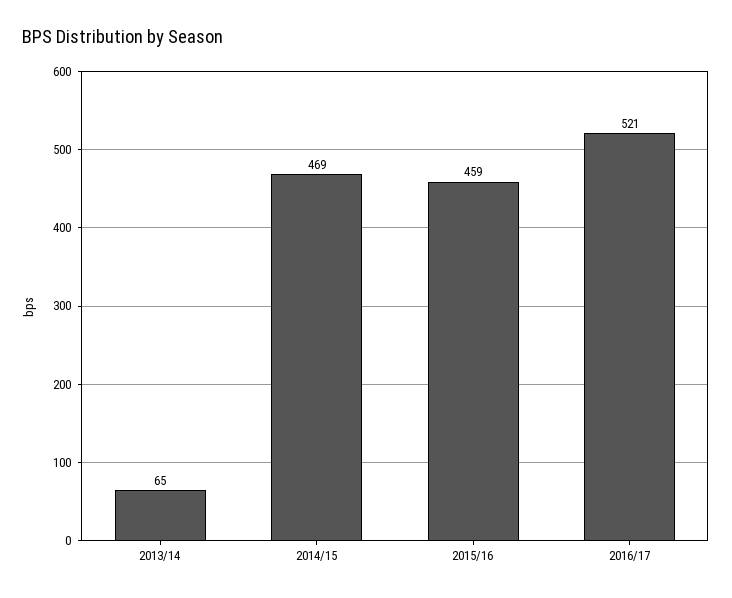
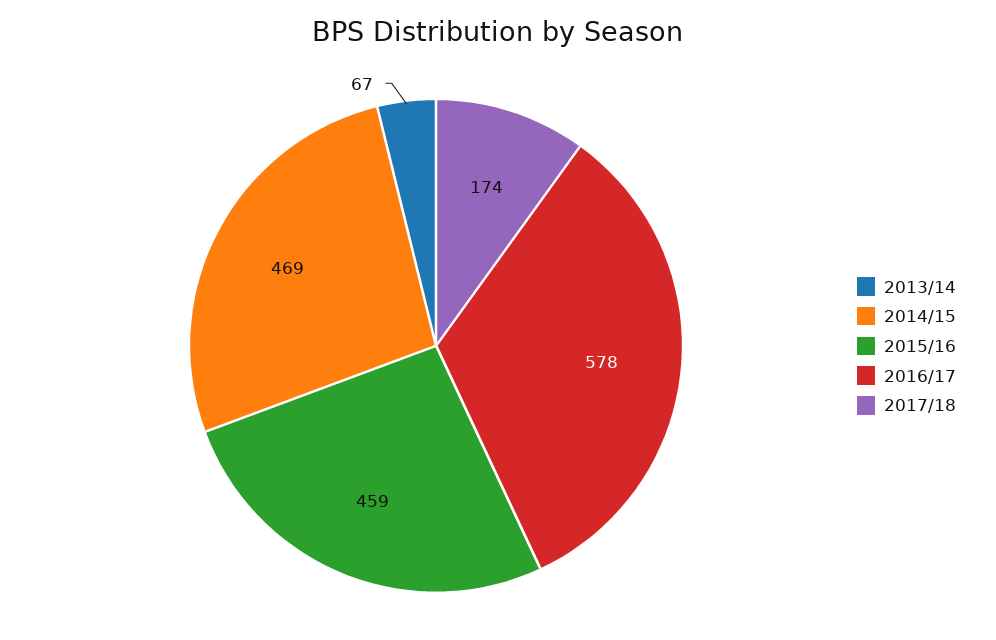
2013/14: 65 -> 67
2016/17: 521 -> 578
2017/18: none -> 174

